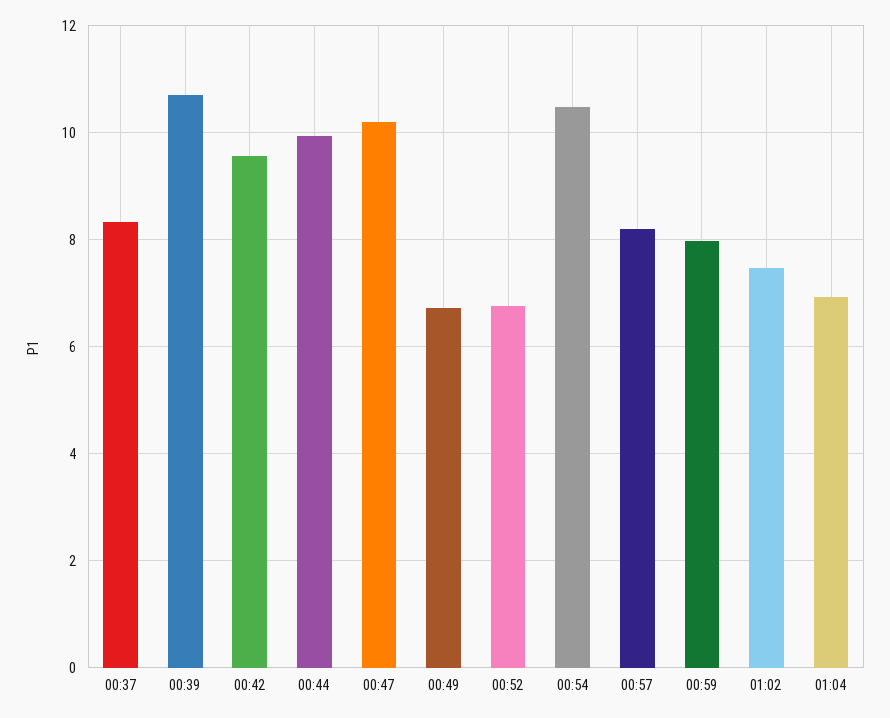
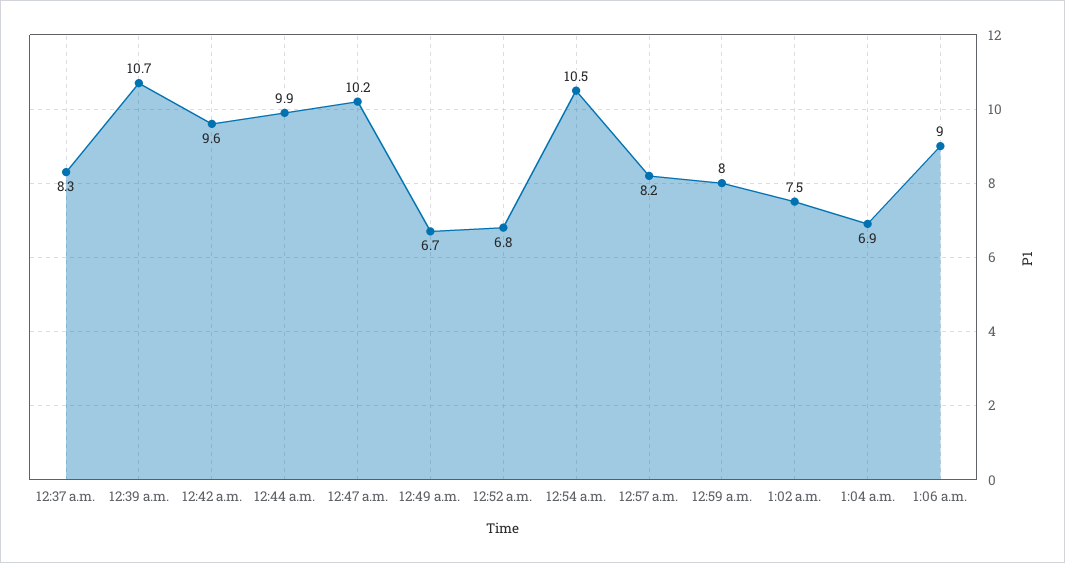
1:06 a.m.: none -> 9

